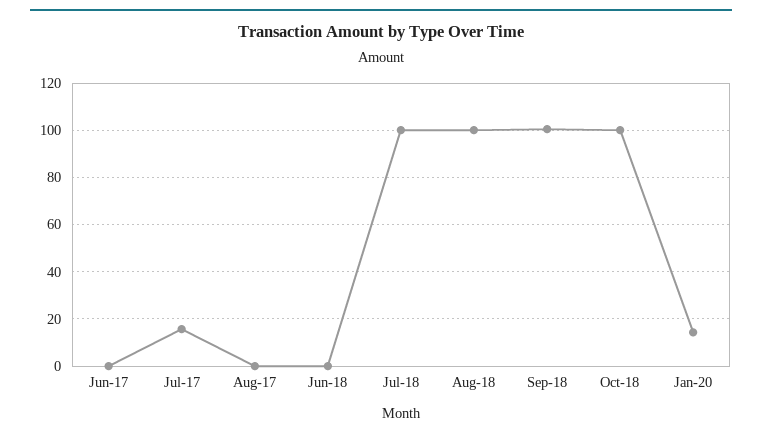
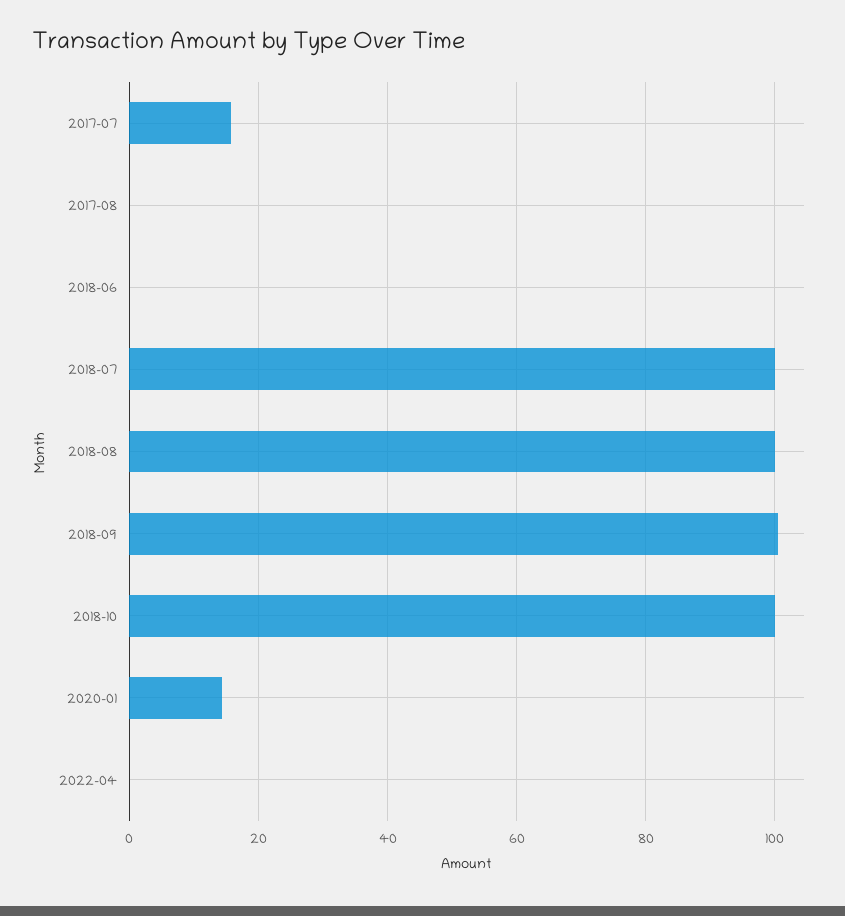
Jun-17: 0 -> none
2022-04: none -> 0

